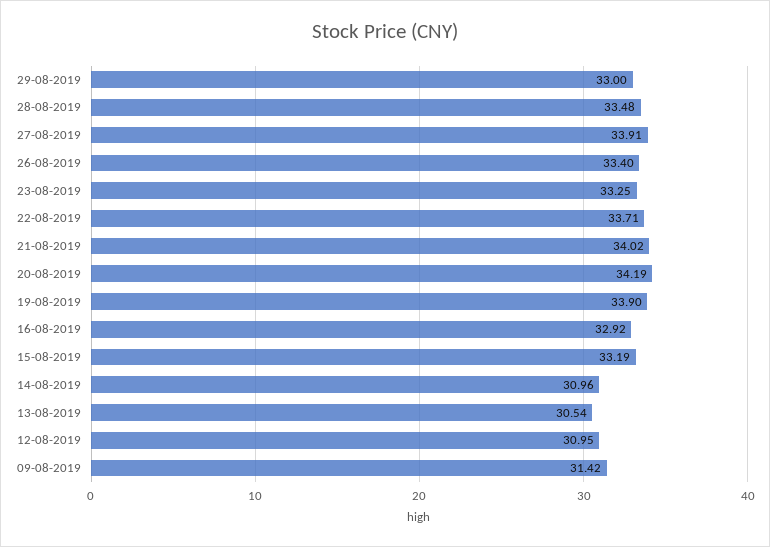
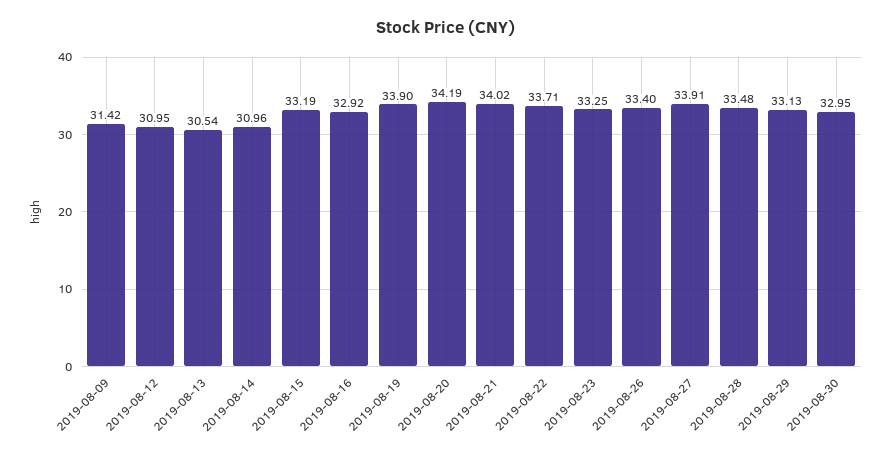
29-08-2019: 33 -> 33.13
2019-08-30: none -> 32.95

